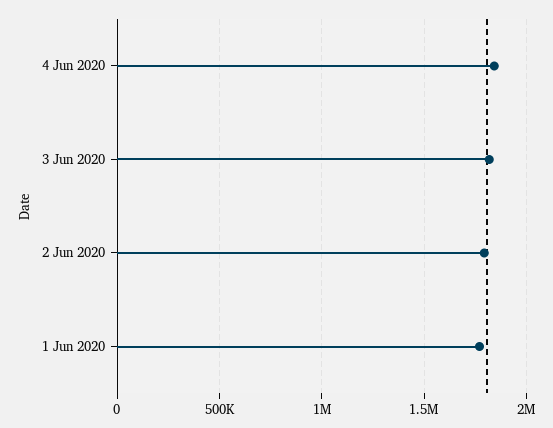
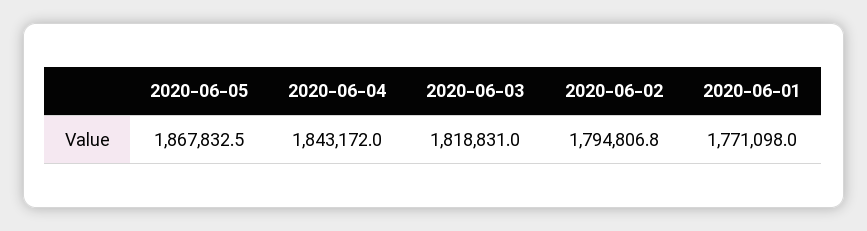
2020-06-05: none -> 1867832.5

